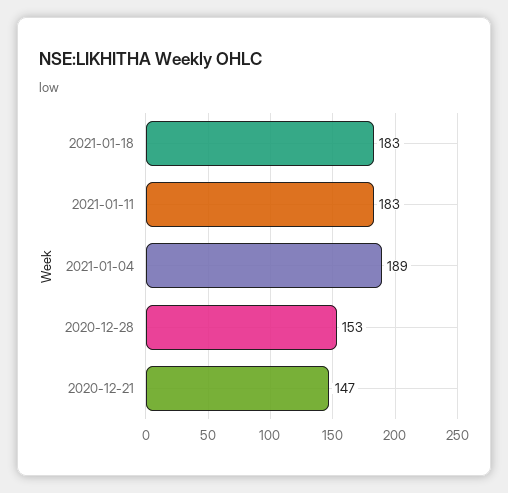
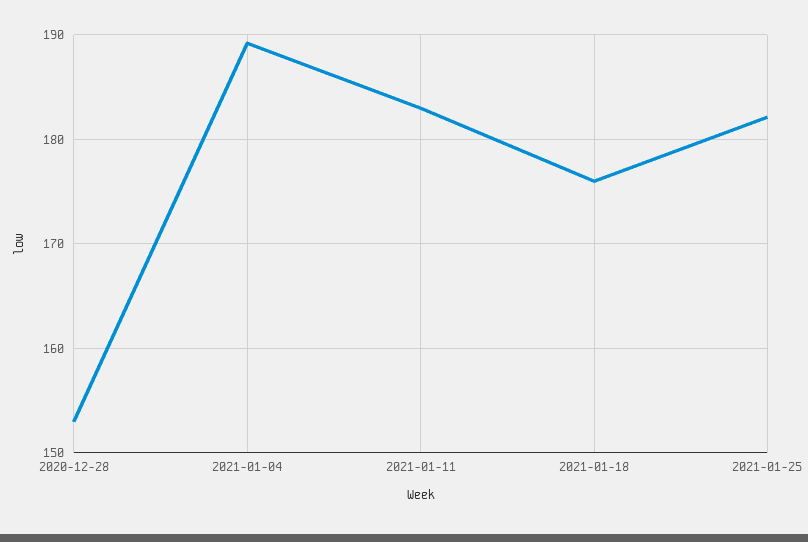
2021-01-18: 183 -> 176
2020-12-21: 147 -> none
2021-01-25: none -> 182

